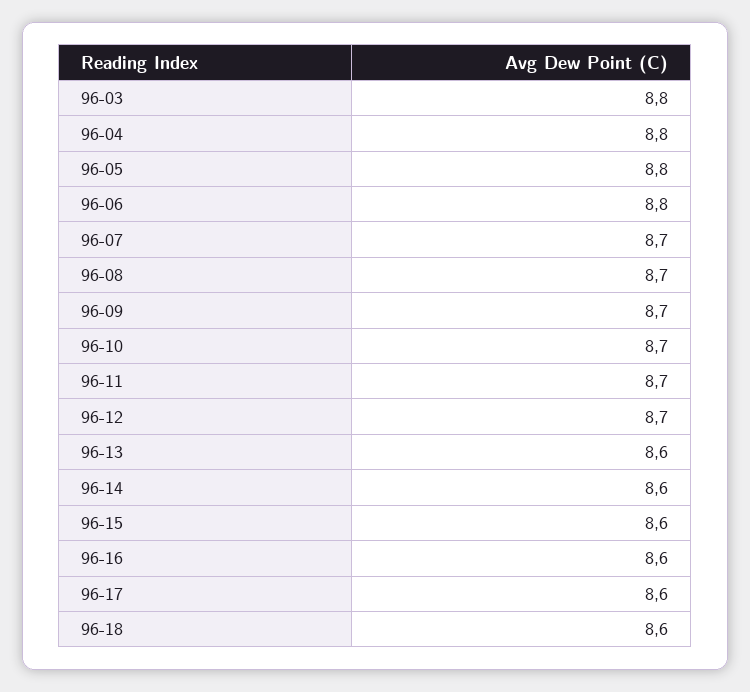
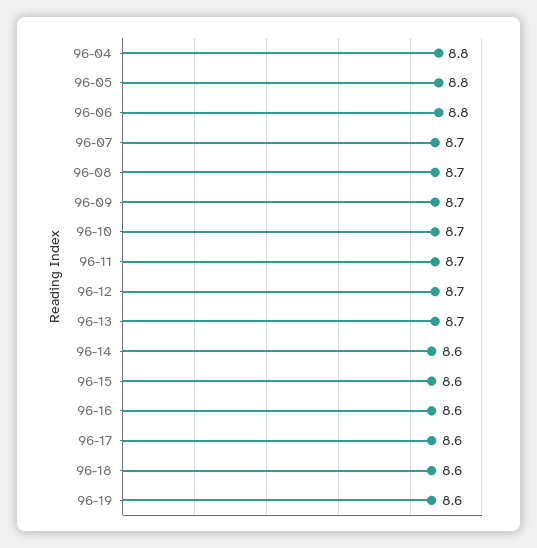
96-03: 8.8 -> none
96-13: 8.6 -> 8.7
96-19: none -> 8.6

